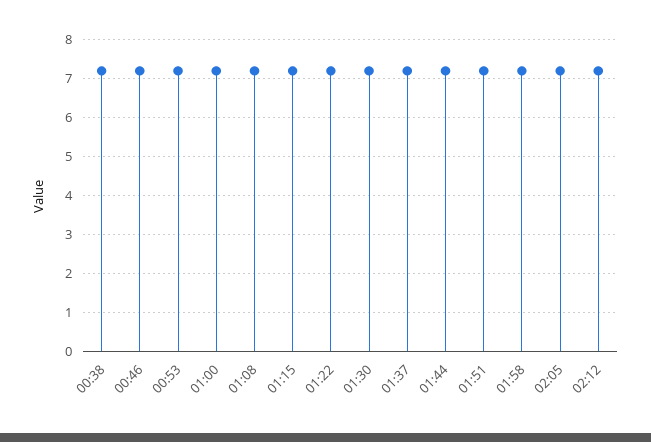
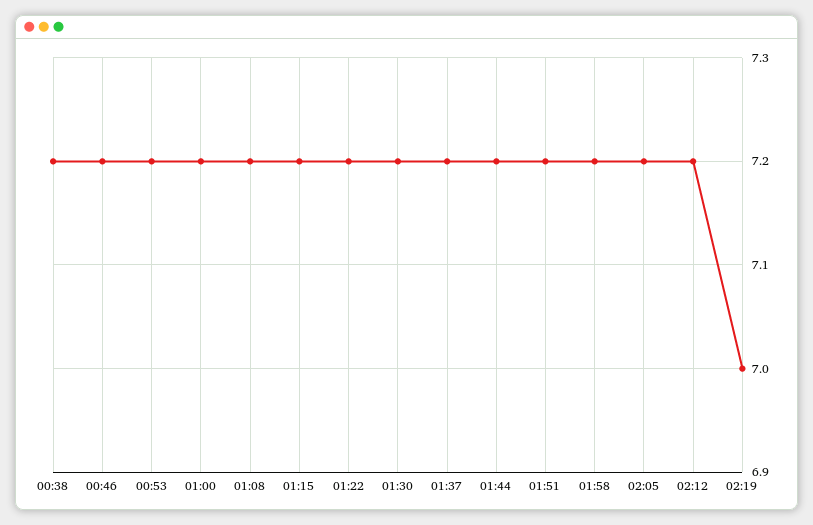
02:19: none -> 7

